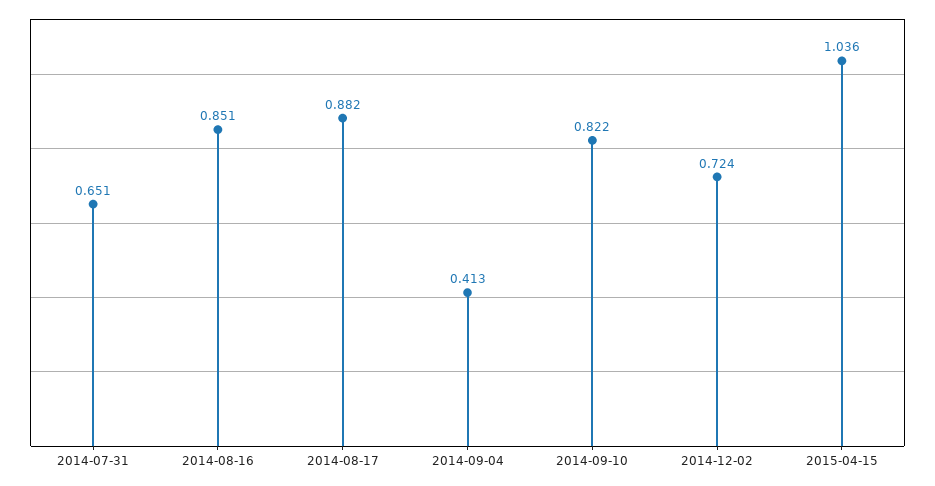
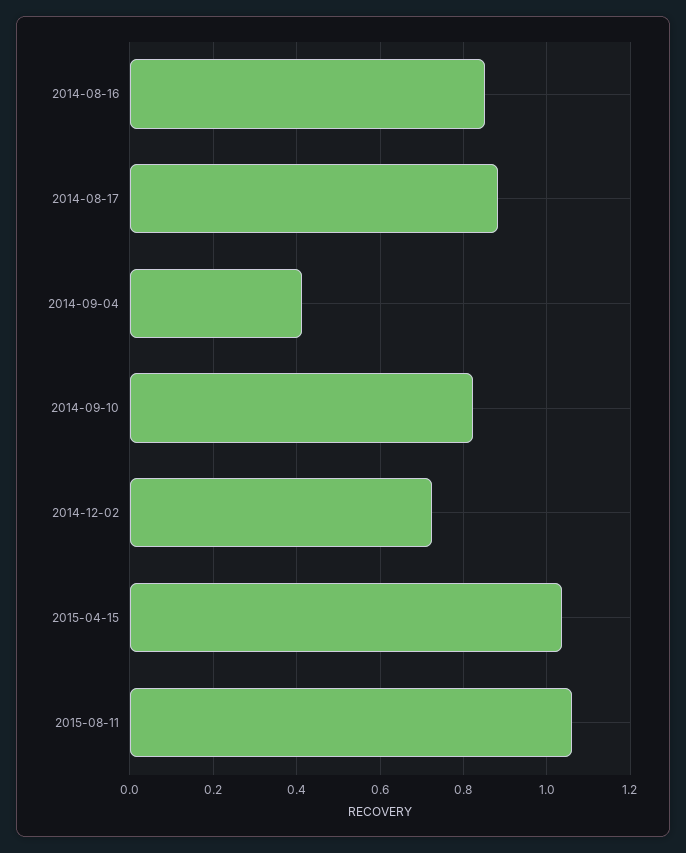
2014-07-31: 0.651 -> none
2015-08-11: none -> 1.06

